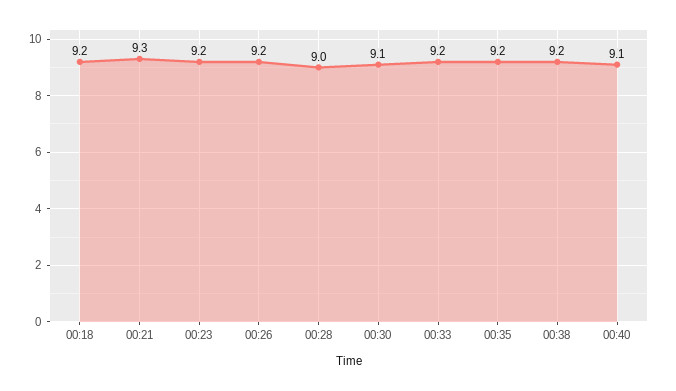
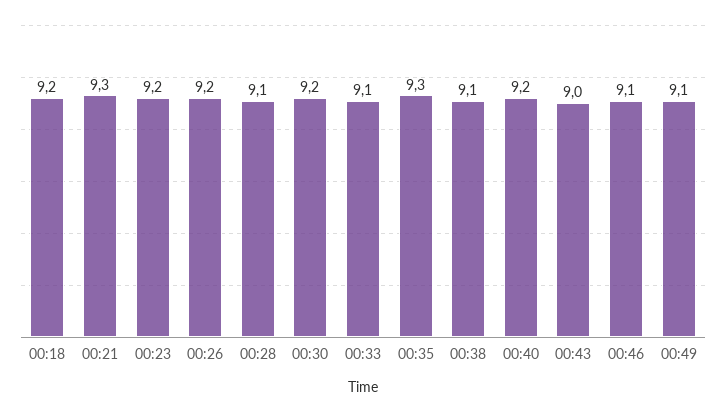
00:28: 9 -> 9.1
00:30: 9.1 -> 9.2
00:33: 9.2 -> 9.1
00:35: 9.2 -> 9.3
00:38: 9.2 -> 9.1
00:40: 9.1 -> 9.2
00:43: none -> 9
00:46: none -> 9.1
00:49: none -> 9.1

